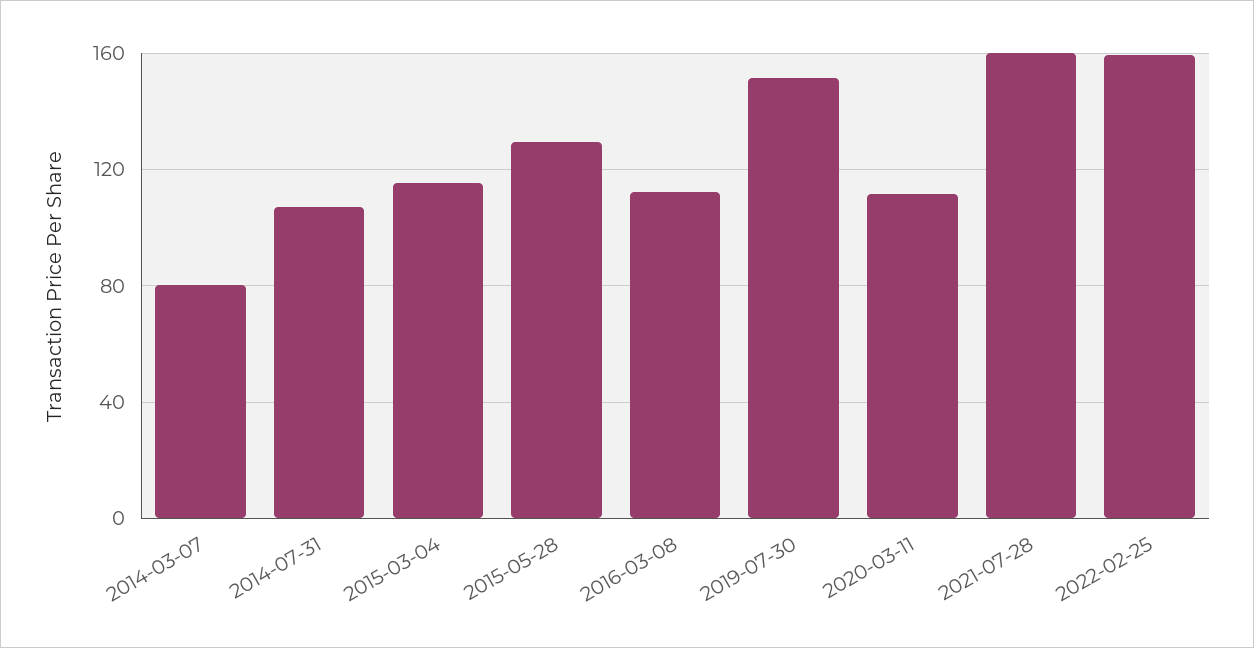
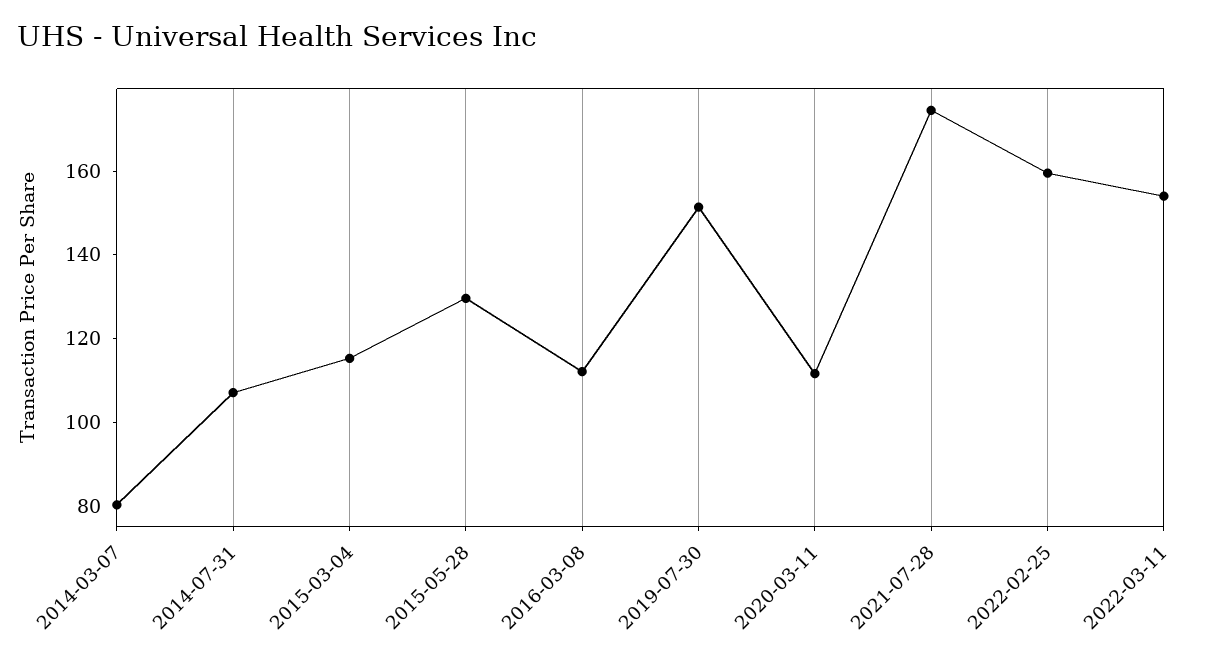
2021-07-28: 160 -> 175
2022-03-11: none -> 155

